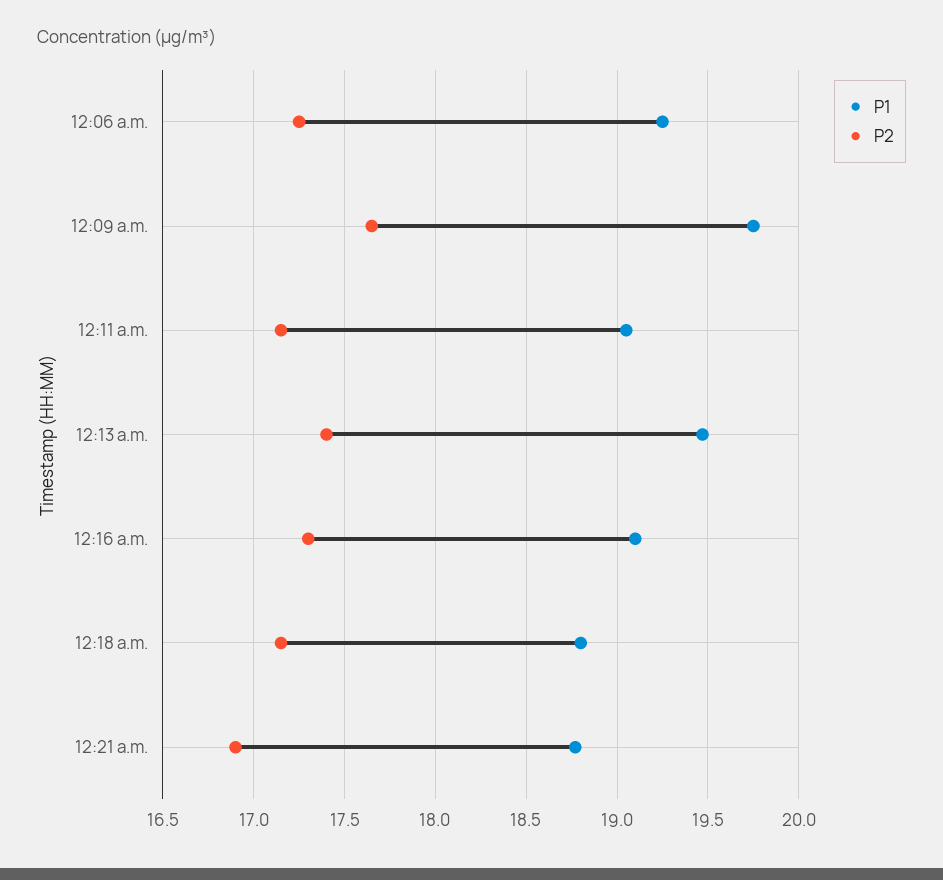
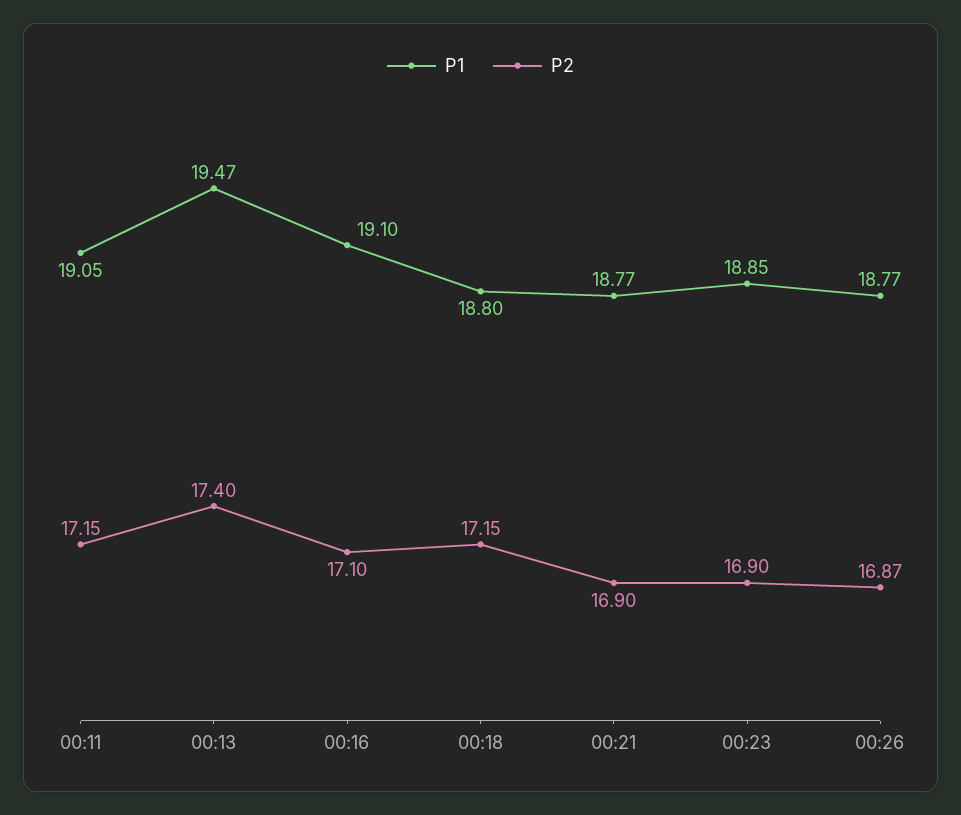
P1, 12:06 a.m.: 19.25 -> none
P2, 12:06 a.m.: 17.25 -> none
P1, 12:09 a.m.: 19.75 -> none
P2, 12:09 a.m.: 17.65 -> none
P2, 12:16 a.m.: 17.3 -> 17.1
P1, 00:23: none -> 18.85
P2, 00:23: none -> 16.9
P1, 00:26: none -> 18.77
P2, 00:26: none -> 16.87

